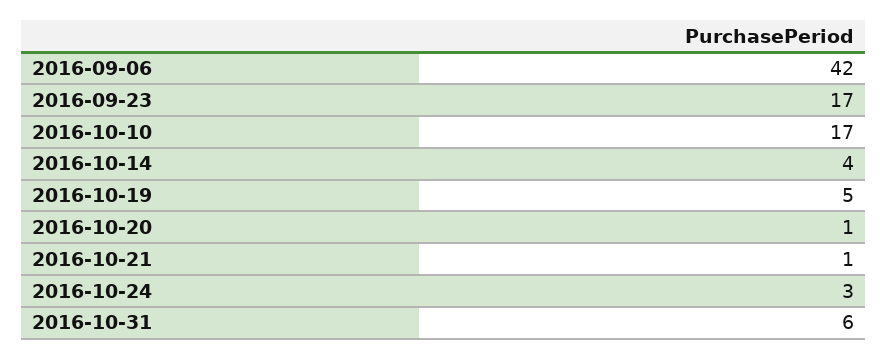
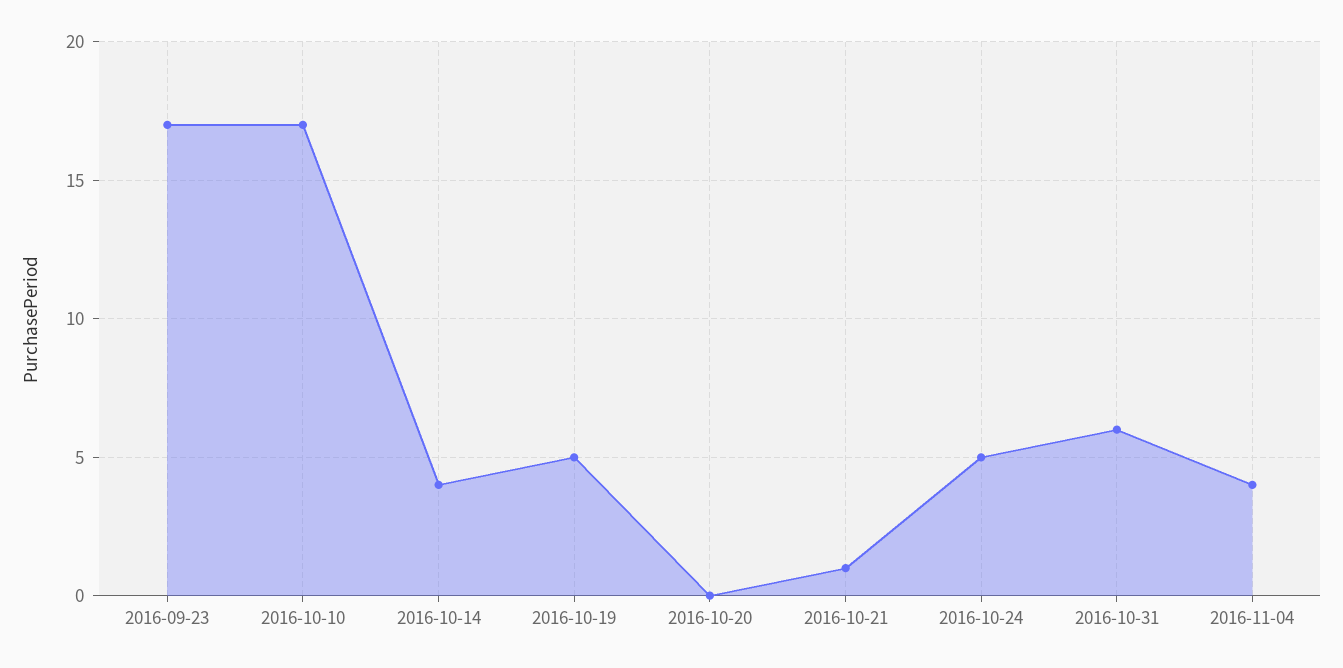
2016-09-06: 42 -> none
2016-10-20: 1 -> 0
2016-10-24: 3 -> 5
2016-11-04: none -> 4

